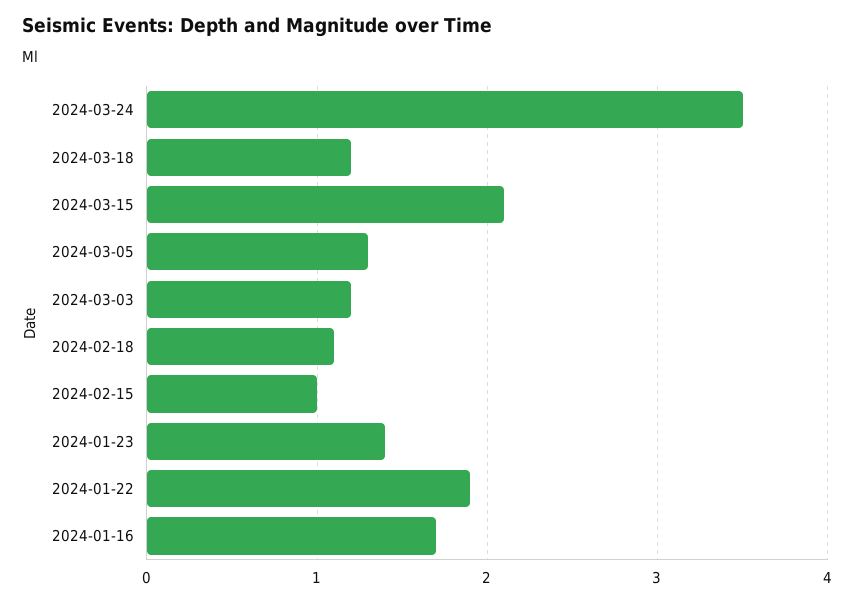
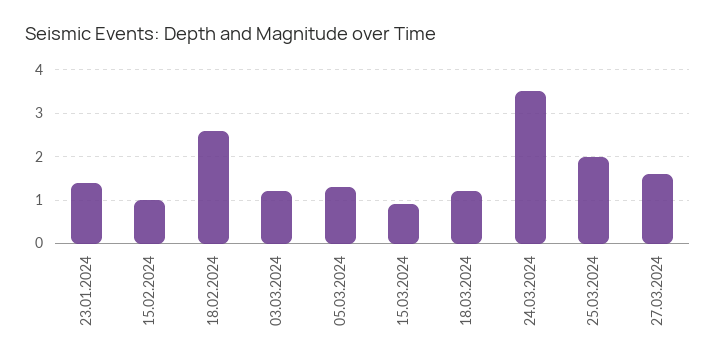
2024-03-15: 2.1 -> 1
2024-02-18: 1.1 -> 2.5
2024-01-22: 1.9 -> none
2024-01-16: 1.7 -> none
25.03.2024: none -> 2
27.03.2024: none -> 1.5

